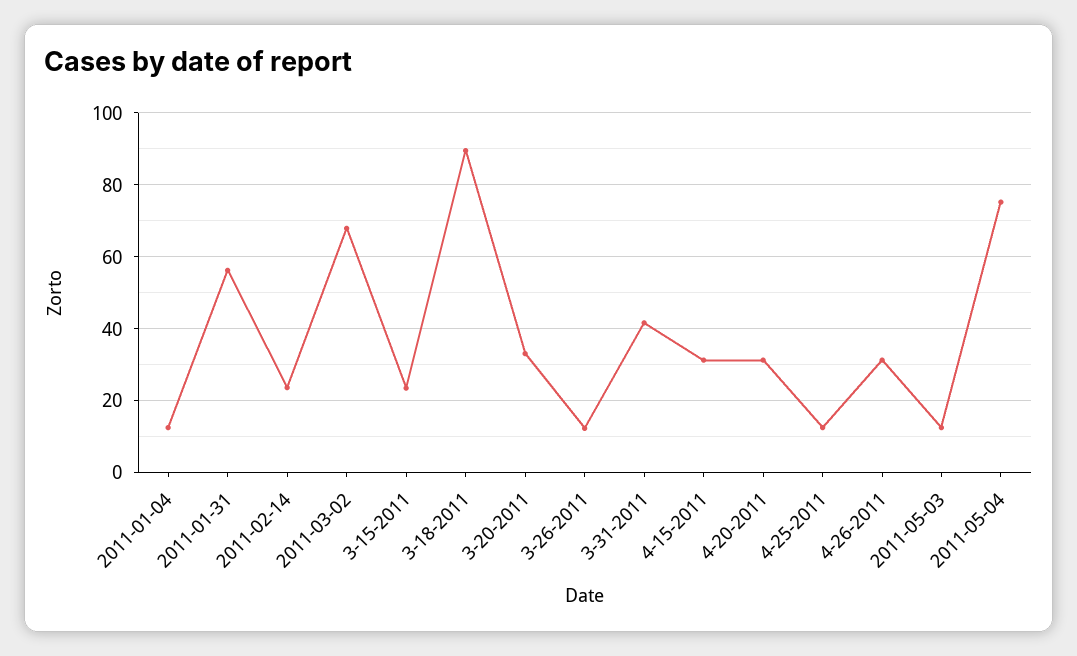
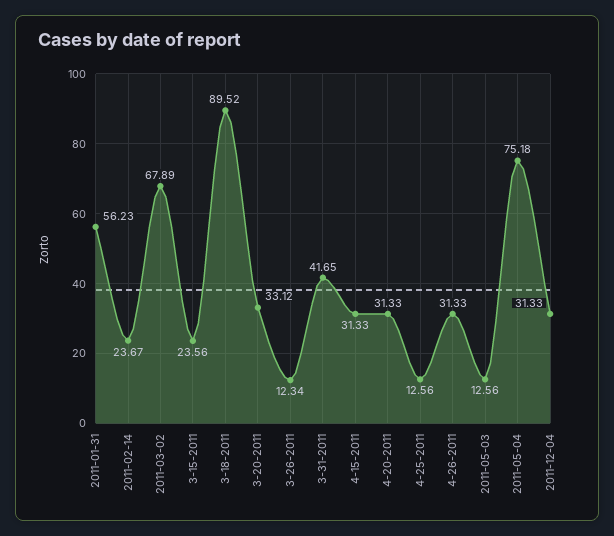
2011-01-04: 12 -> none
2011-12-04: none -> 31.33

